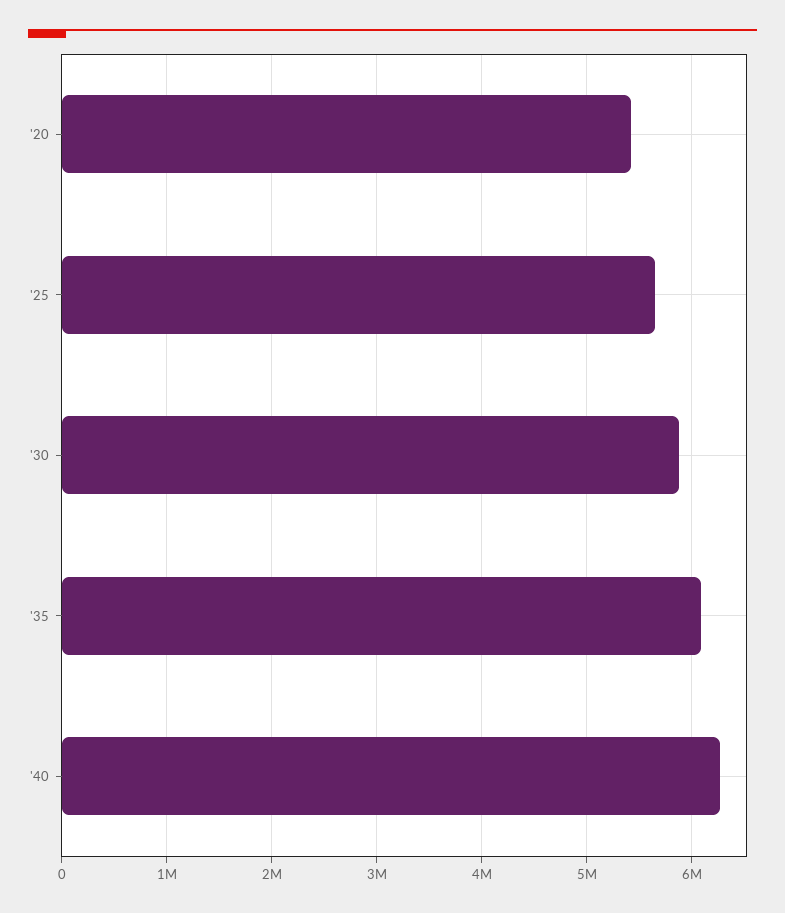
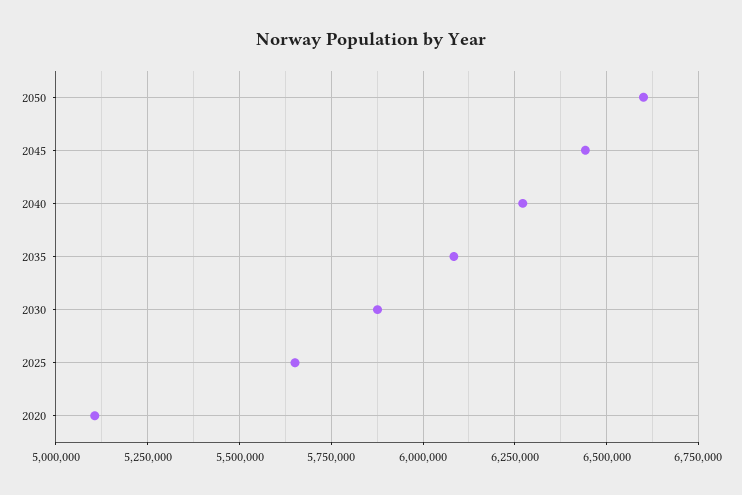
'20: 5400000 -> 5100000
2050: none -> 6600000
2045: none -> 6450000

